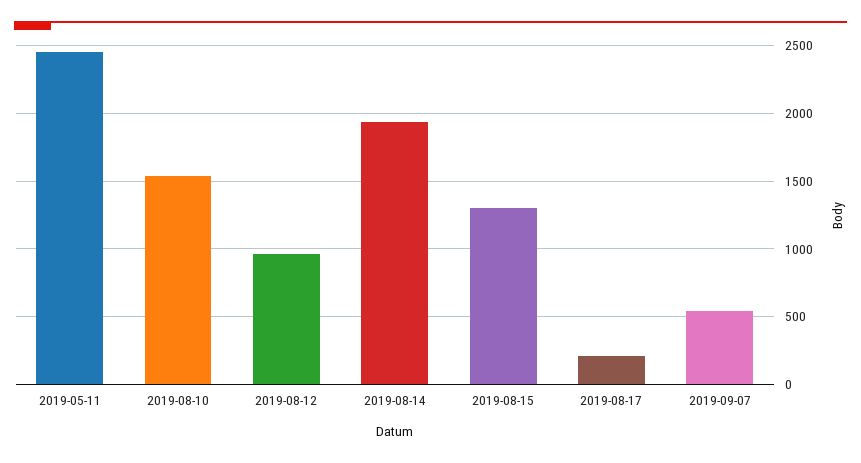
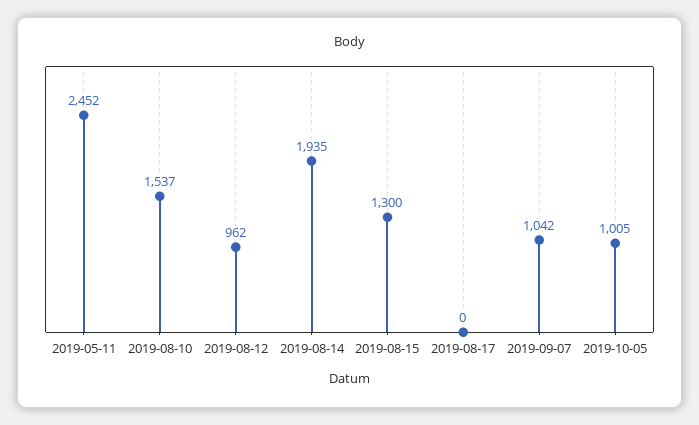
2019-08-17: 200 -> 0
2019-09-07: 550 -> 1042
2019-10-05: none -> 1005

